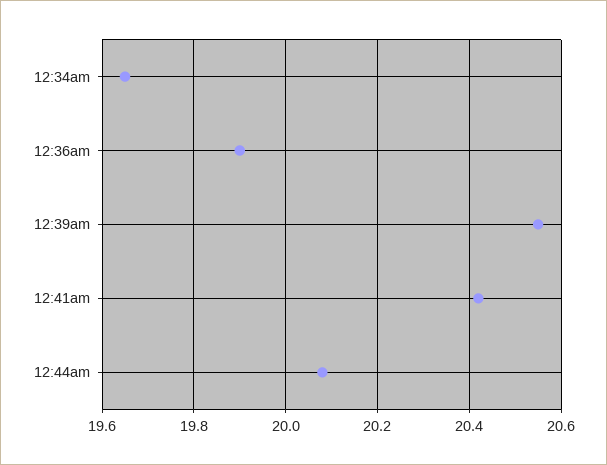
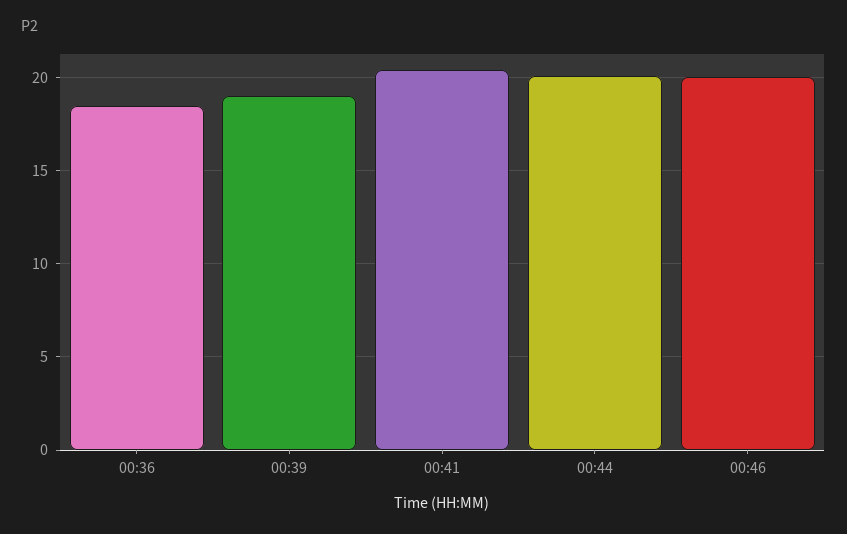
12:34am: 19.65 -> none
12:36am: 19.9 -> 18.5
12:39am: 20.55 -> 19
00:46: none -> 20

